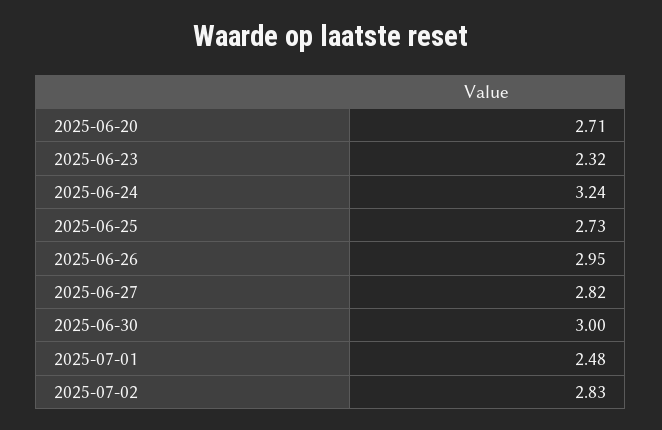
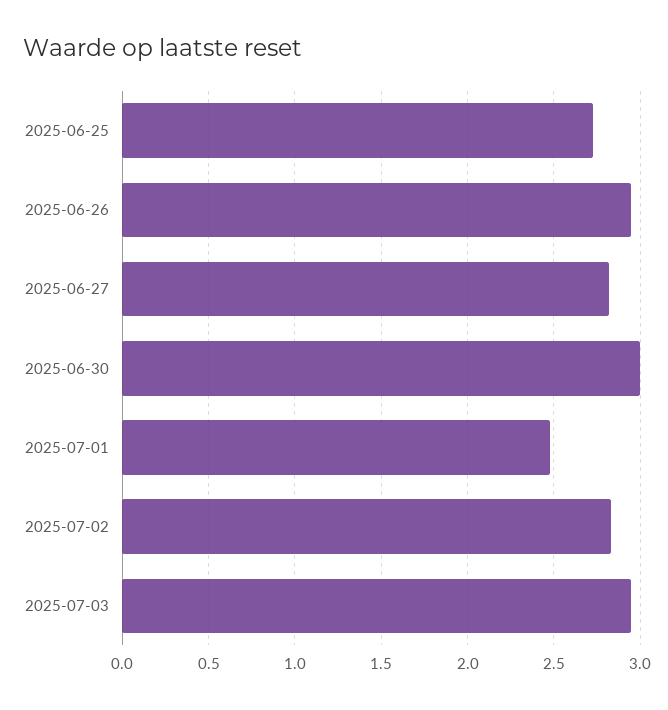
2025-06-20: 2.71 -> none
2025-06-23: 2.32 -> none
2025-06-24: 3.24 -> none
2025-07-03: none -> 2.95

